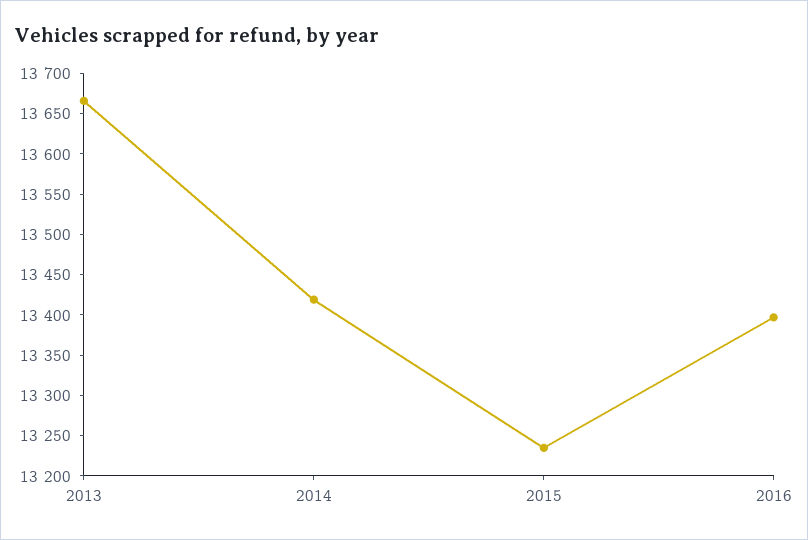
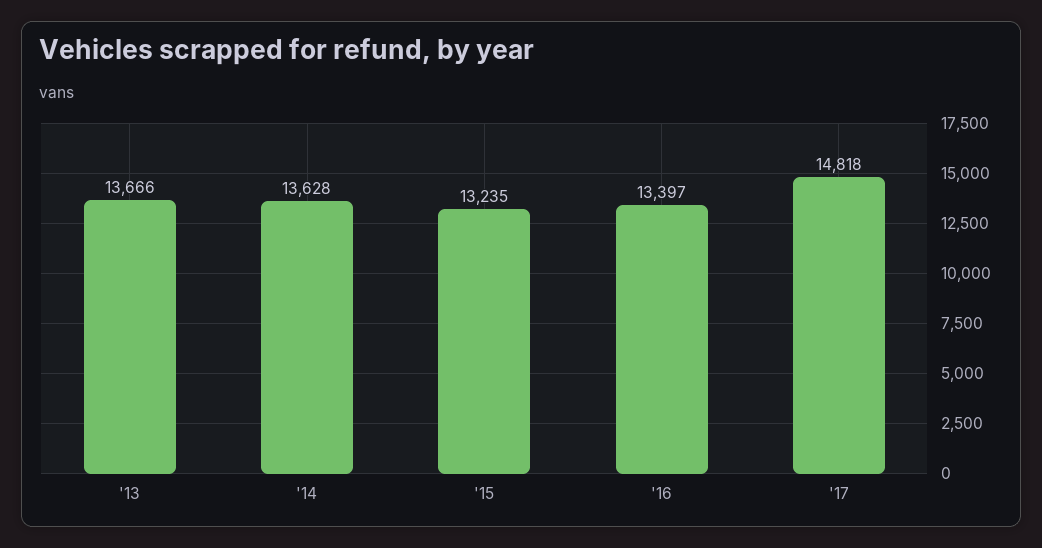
2014: 13420 -> 13628
'17: none -> 14818

